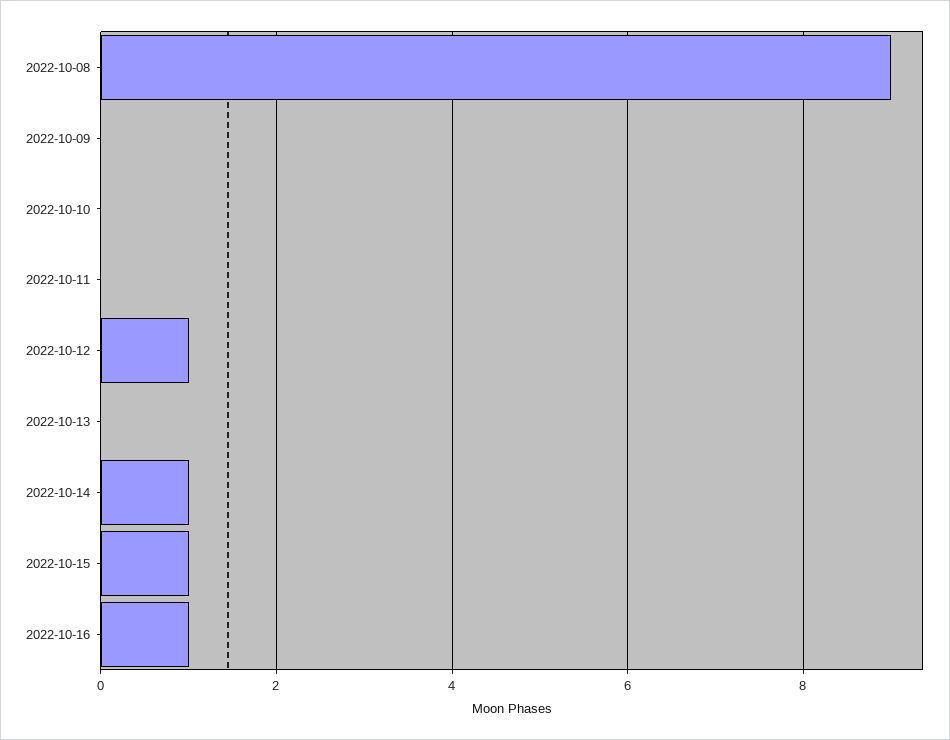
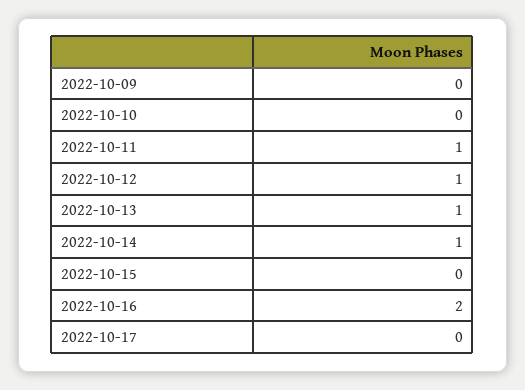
2022-10-08: 9 -> none
2022-10-11: 0 -> 1
2022-10-13: 0 -> 1
2022-10-15: 1 -> 0
2022-10-16: 1 -> 2
2022-10-17: none -> 0

